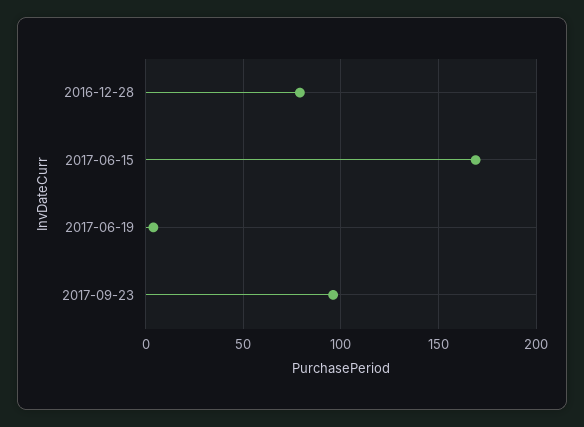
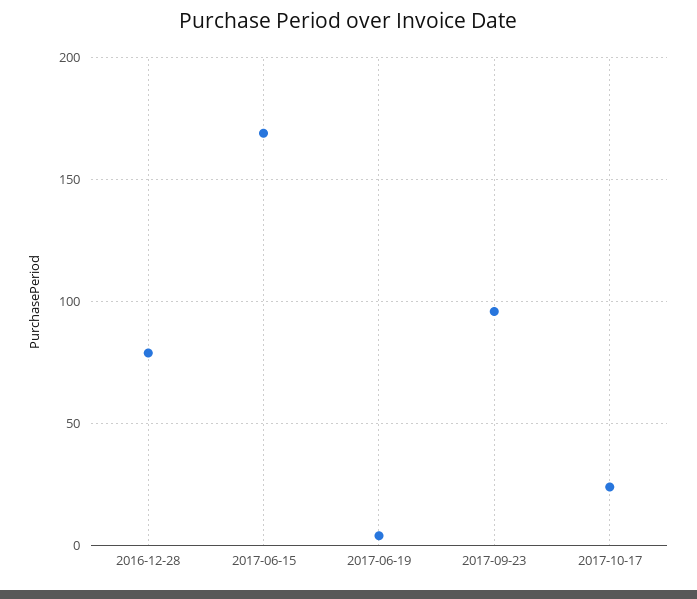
2017-10-17: none -> 25

